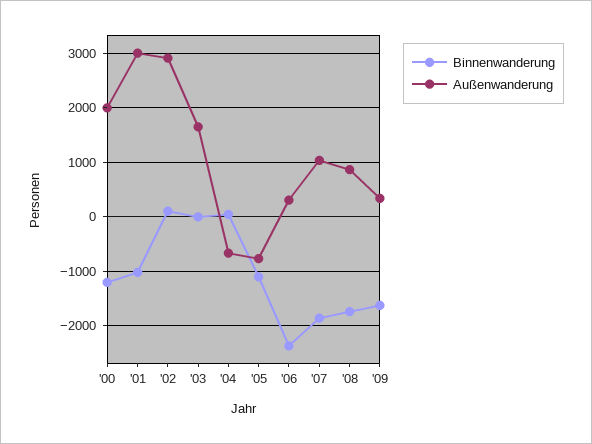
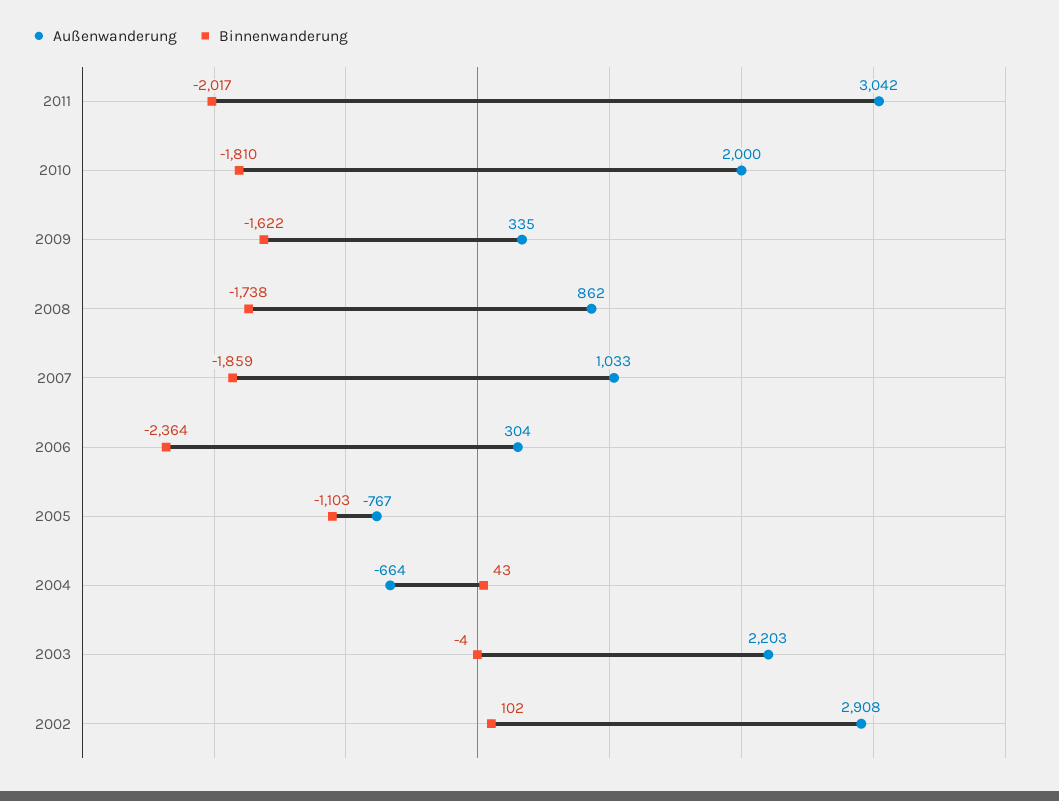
Binnenwanderung, '00: -1200 -> none
Außenwanderung, '00: 2000 -> none
Binnenwanderung, '01: -1000 -> none
Außenwanderung, '01: 3000 -> none
Außenwanderung, '03: 1600 -> 2203
Außenwanderung, 2011: none -> 3042
Binnenwanderung, 2011: none -> -2017
Außenwanderung, 2010: none -> 2000
Binnenwanderung, 2010: none -> -1810

